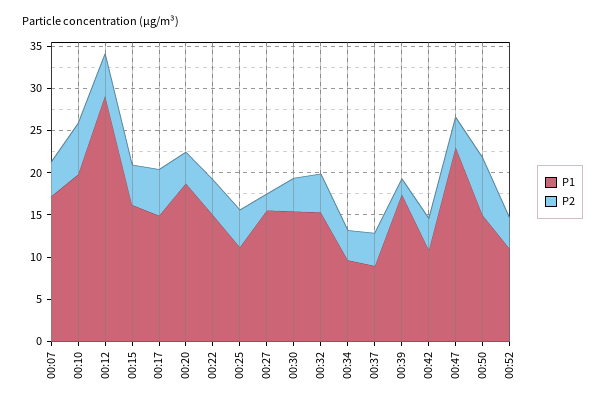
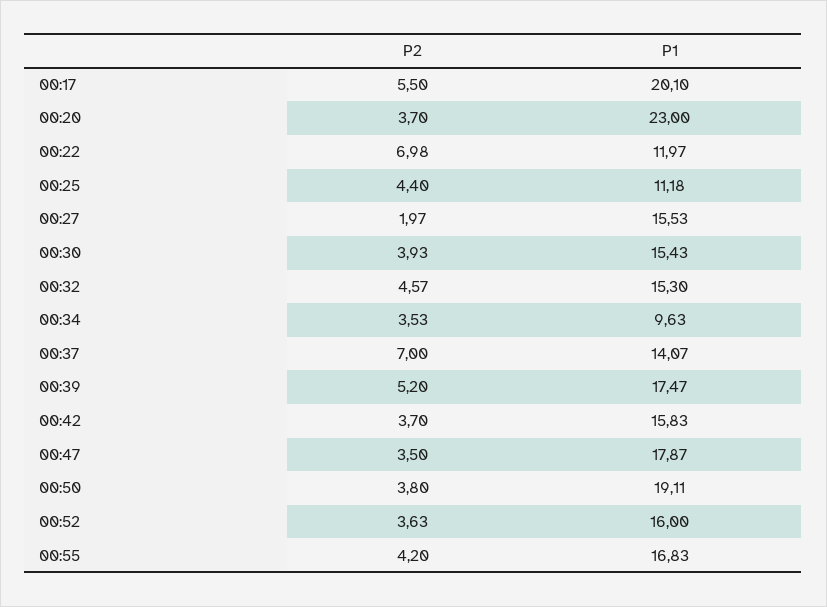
P1, 00:07: 17 -> none
P2, 00:07: 4 -> none
P1, 00:10: 20 -> none
P2, 00:10: 6 -> none
P1, 00:12: 29 -> none
P2, 00:12: 5 -> none
P1, 00:15: 16 -> none
P2, 00:15: 5 -> none
P1, 00:17: 15 -> 20.1
P1, 00:20: 19 -> 23
P1, 00:22: 15 -> 11.97
P2, 00:22: 4 -> 6.98
P1, 00:37: 9 -> 14.07
P2, 00:37: 4 -> 7
P2, 00:39: 2 -> 5.2
P1, 00:42: 11 -> 15.83
P1, 00:47: 23 -> 17.87
P1, 00:50: 15 -> 19.11
P2, 00:50: 7 -> 3.8
P1, 00:52: 11 -> 16
P2, 00:55: none -> 4.2
P1, 00:55: none -> 16.83

